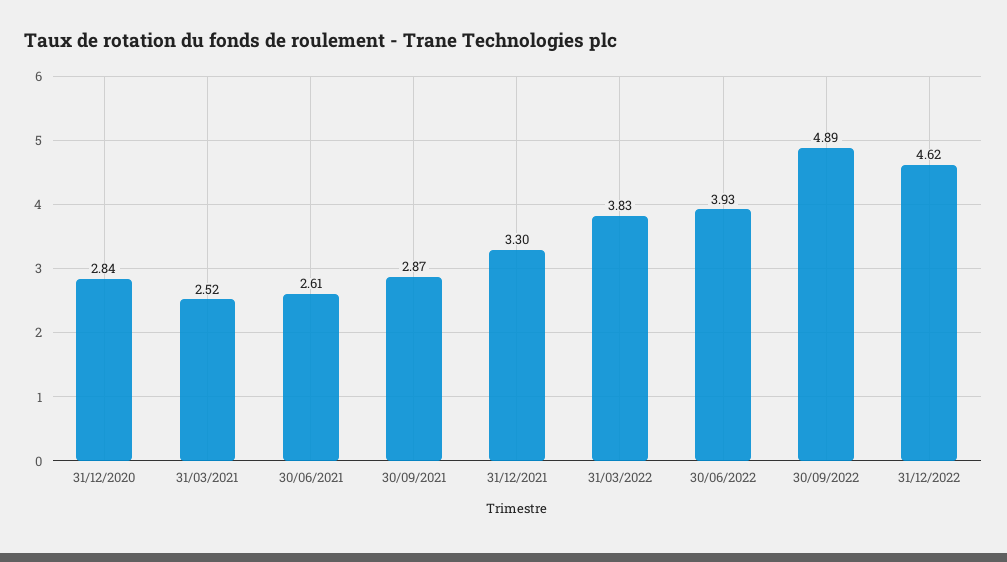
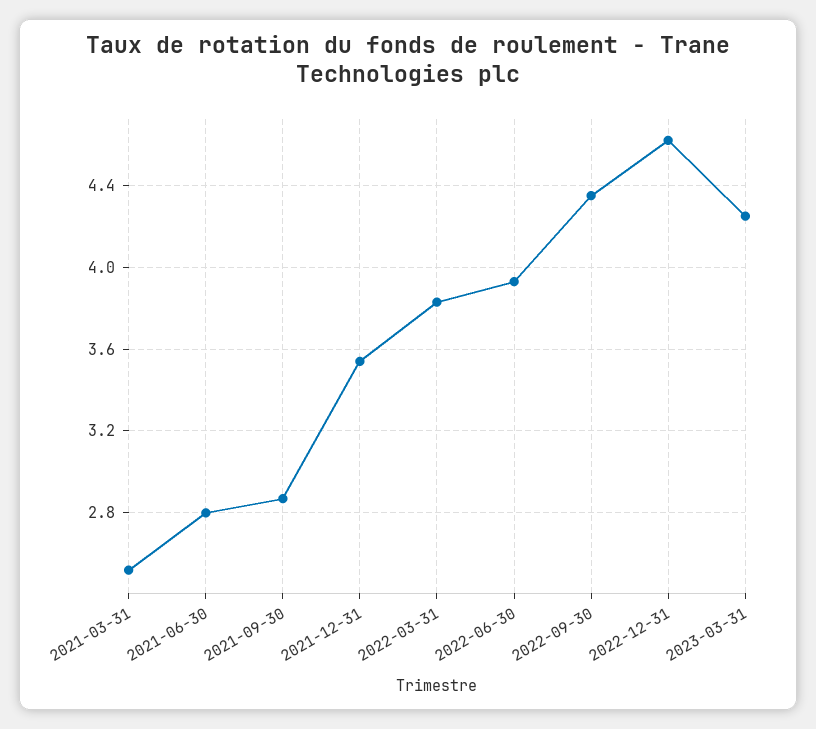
31/12/2020: 2.84 -> none
30/06/2021: 2.61 -> 2.8
31/12/2021: 3.3 -> 3.55
30/09/2022: 4.89 -> 4.35
2023-03-31: none -> 4.25

